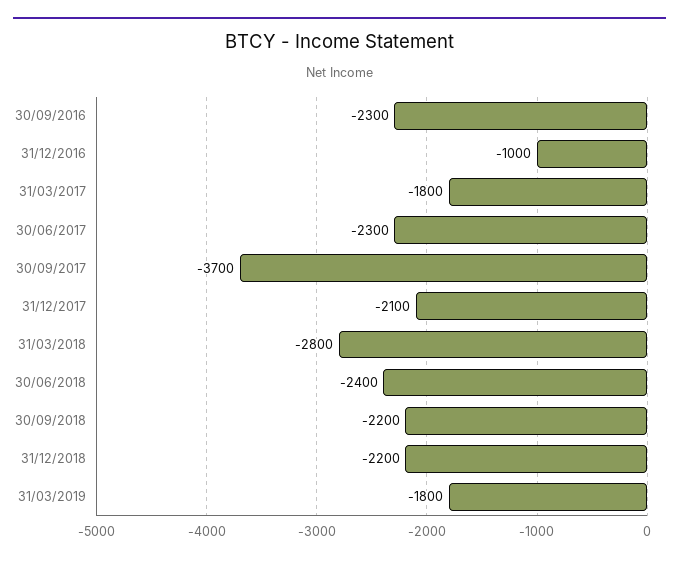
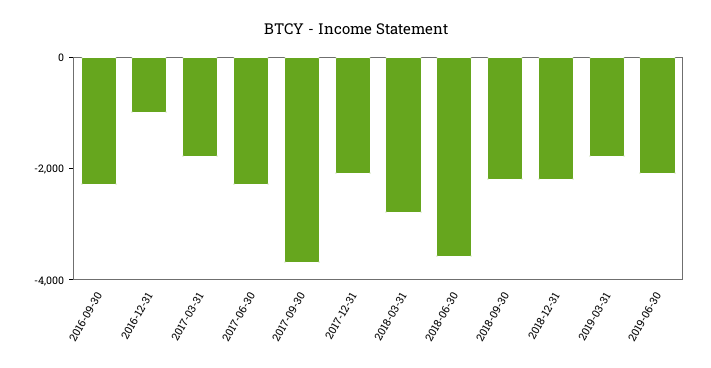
30/06/2018: -2400 -> -3500
2019-06-30: none -> -2000

